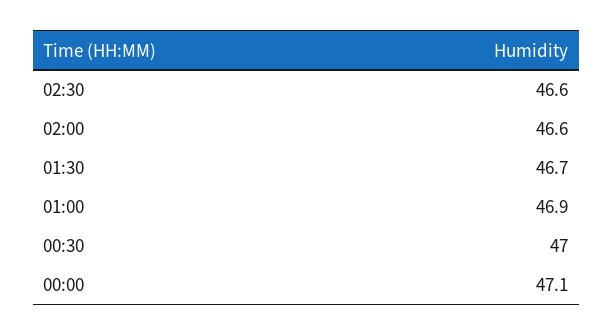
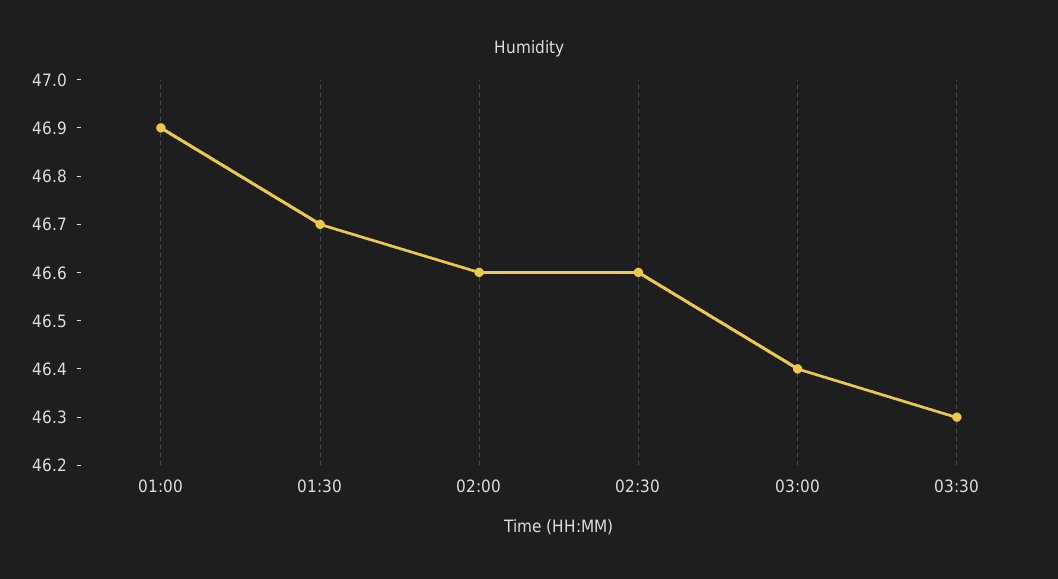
00:30: 47 -> none
00:00: 47.1 -> none
03:00: none -> 46.4
03:30: none -> 46.3

